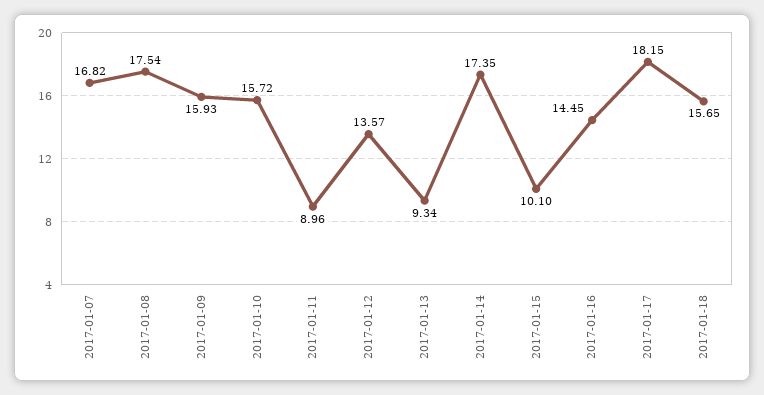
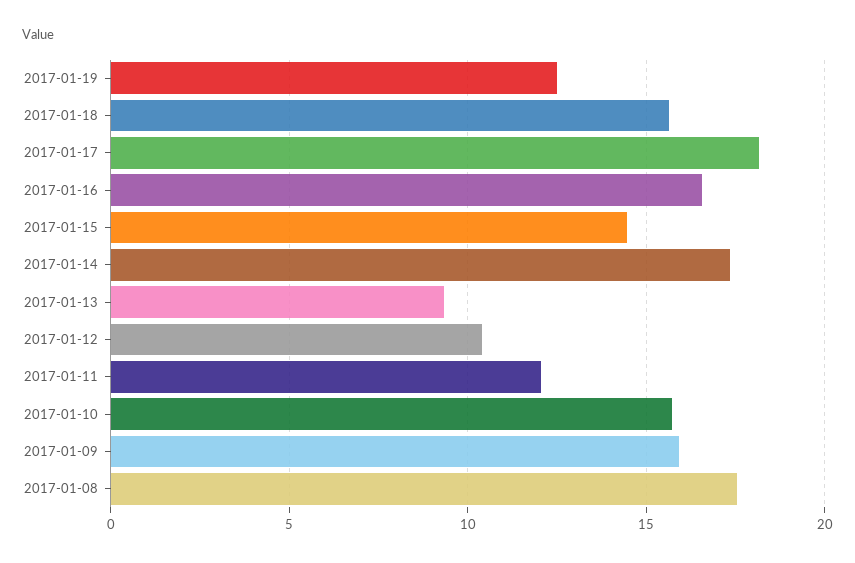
2017-01-07: 16.82 -> none
2017-01-11: 8.96 -> 12
2017-01-12: 13.57 -> 10.5
2017-01-15: 10.1 -> 14.5
2017-01-16: 14.45 -> 16.5
2017-01-19: none -> 12.5

